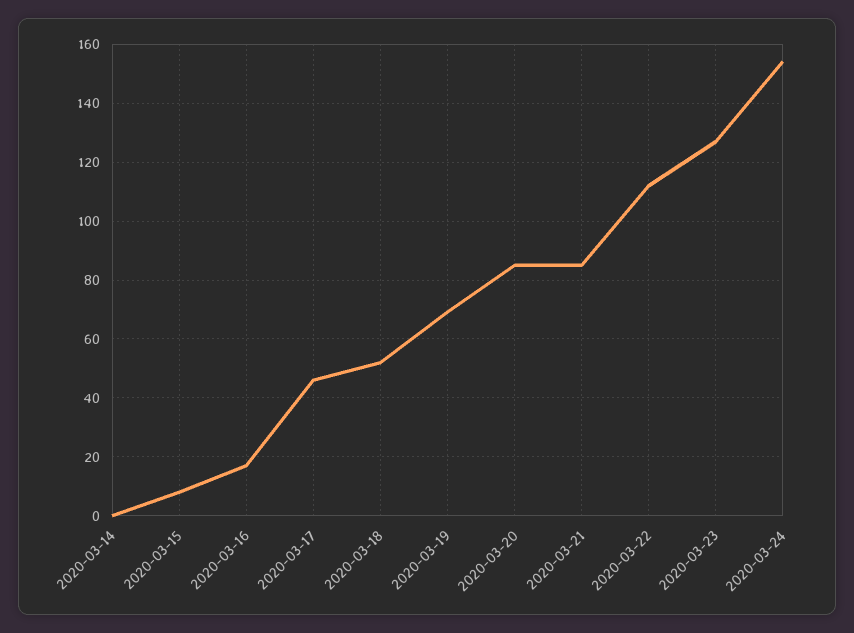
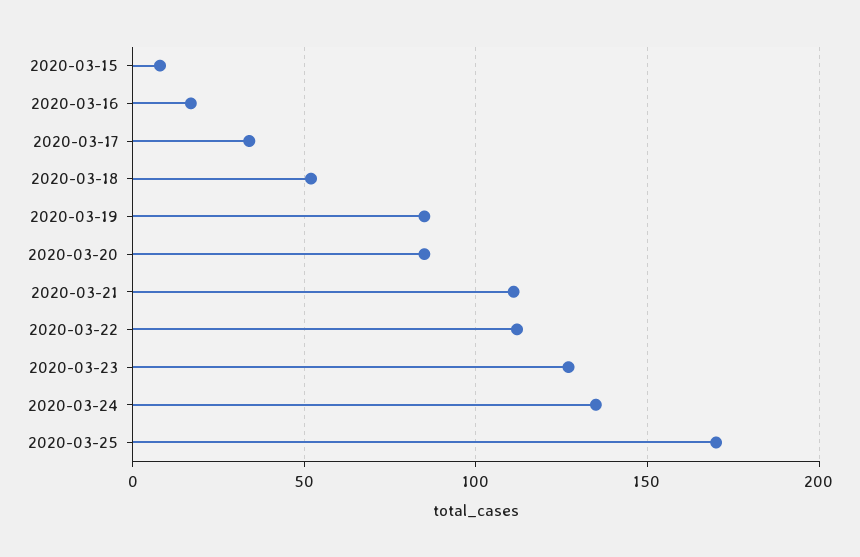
2020-03-14: 0 -> none
2020-03-17: 45 -> 35
2020-03-19: 70 -> 85
2020-03-21: 85 -> 110
2020-03-24: 155 -> 135
2020-03-25: none -> 170

